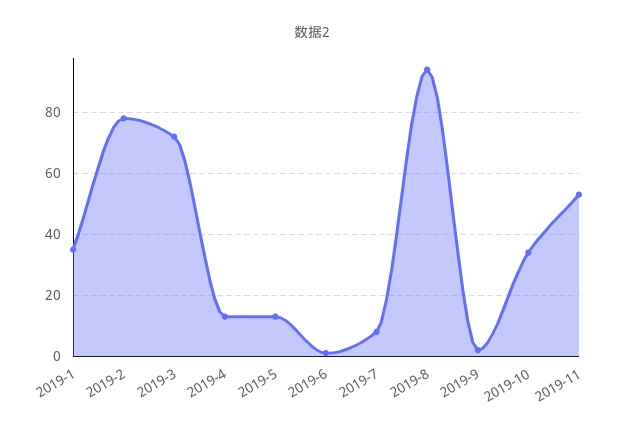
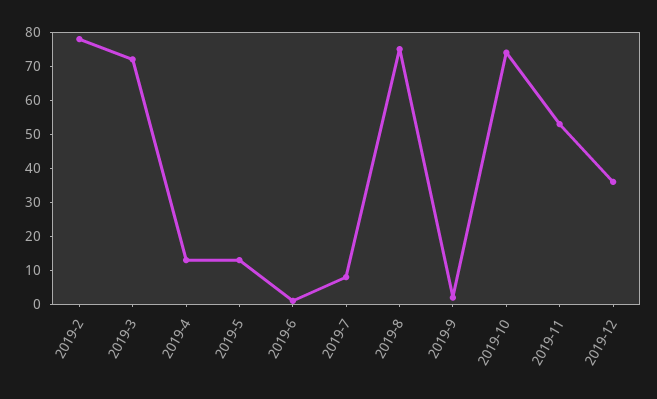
2019-1: 35 -> none
2019-8: 95 -> 75
2019-10: 35 -> 75
2019-12: none -> 35

